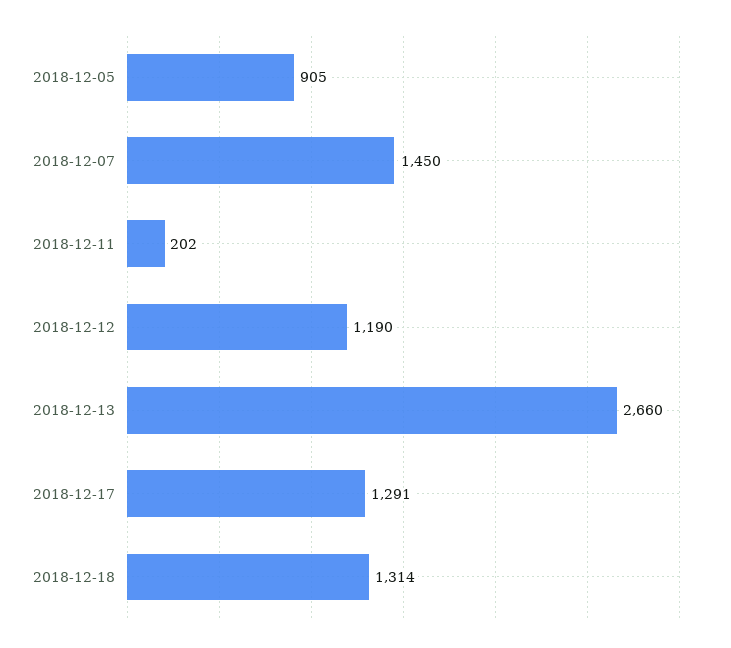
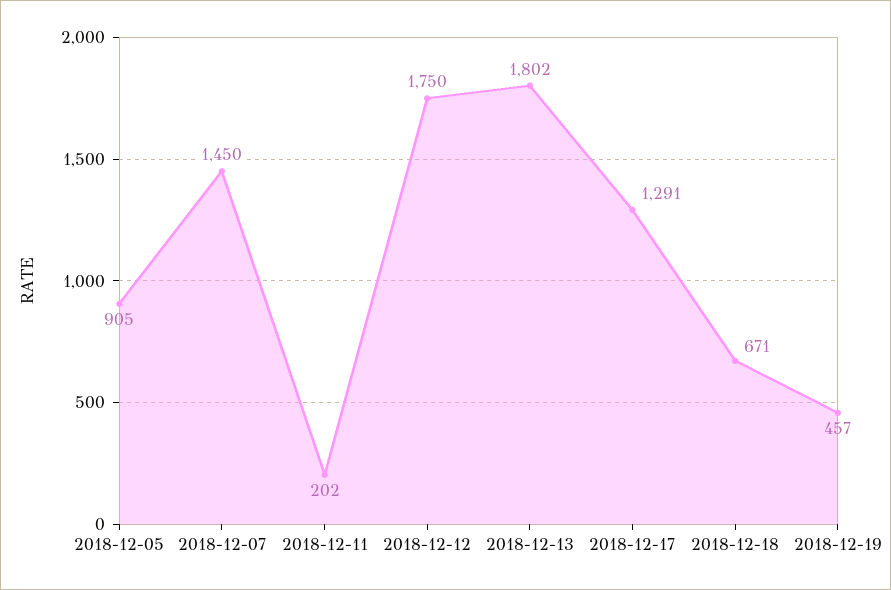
2018-12-12: 1190 -> 1750
2018-12-13: 2660 -> 1802
2018-12-18: 1314 -> 671
2018-12-19: none -> 457

